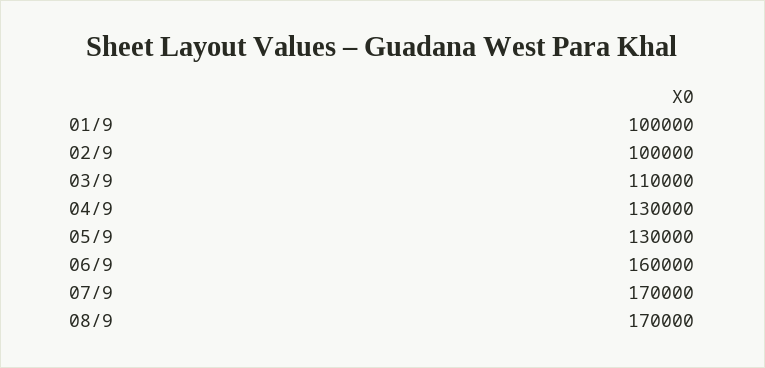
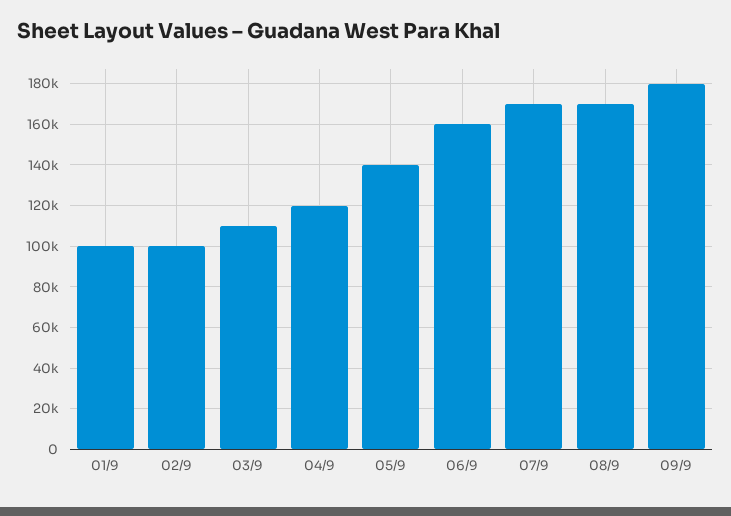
04/9: 130000 -> 120000
05/9: 130000 -> 140000
09/9: none -> 180000

